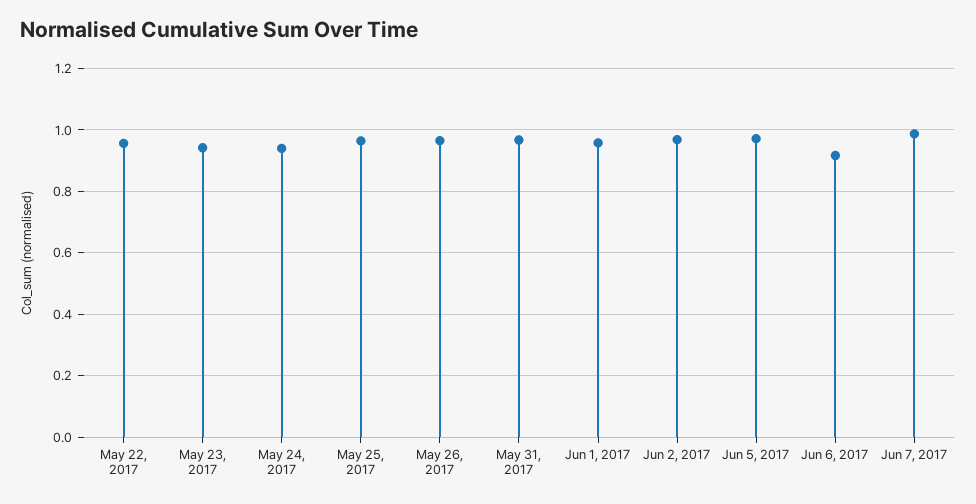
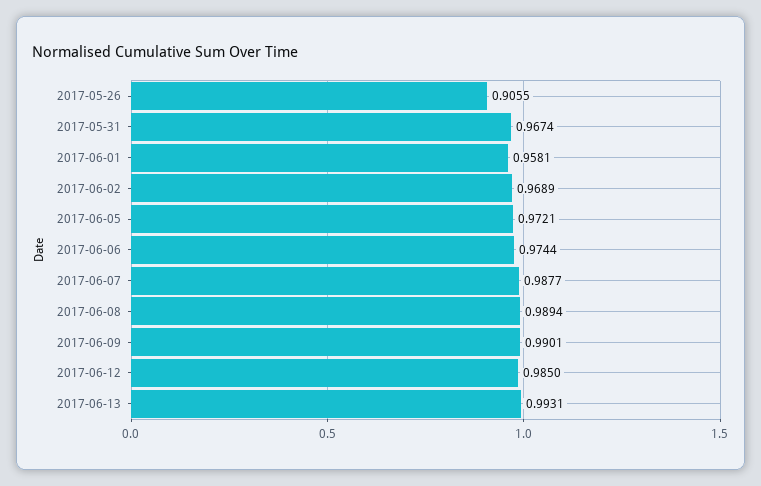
May 22, 2017: 0.96 -> none
May 23, 2017: 0.94 -> none
May 24, 2017: 0.94 -> none
May 25, 2017: 0.96 -> none
May 26, 2017: 0.96 -> 0.9055
Jun 6, 2017: 0.92 -> 0.9744
2017-06-08: none -> 0.9894
2017-06-09: none -> 0.9901
2017-06-12: none -> 0.985
2017-06-13: none -> 0.9931

